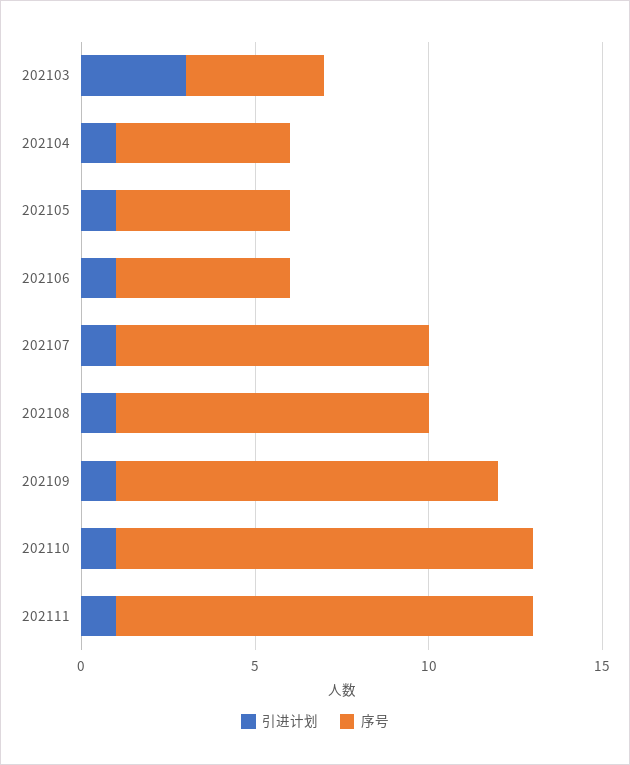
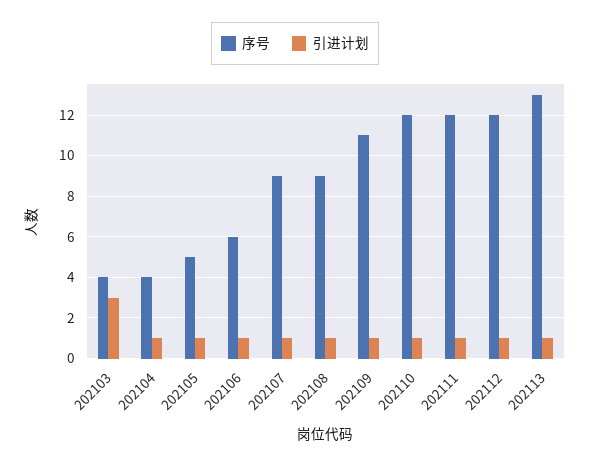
序号, 202104: 5 -> 4
序号, 202106: 5 -> 6
序号, 202112: none -> 12
引进计划, 202112: none -> 1
序号, 202113: none -> 13
引进计划, 202113: none -> 1

